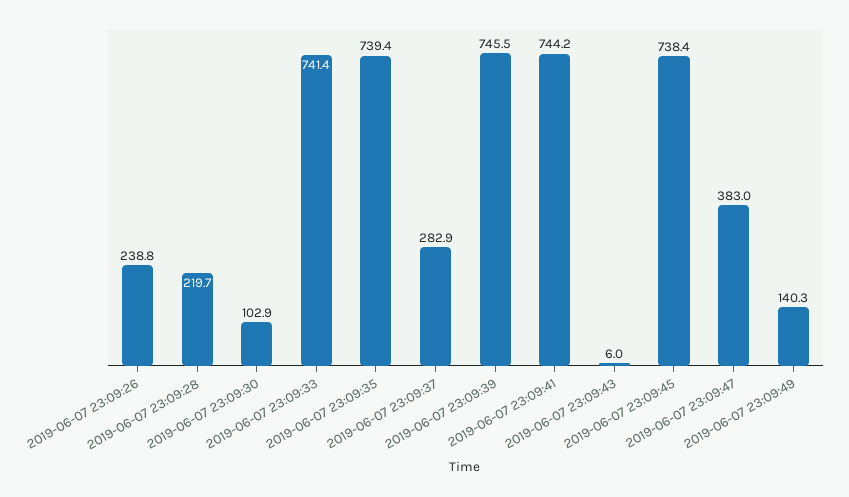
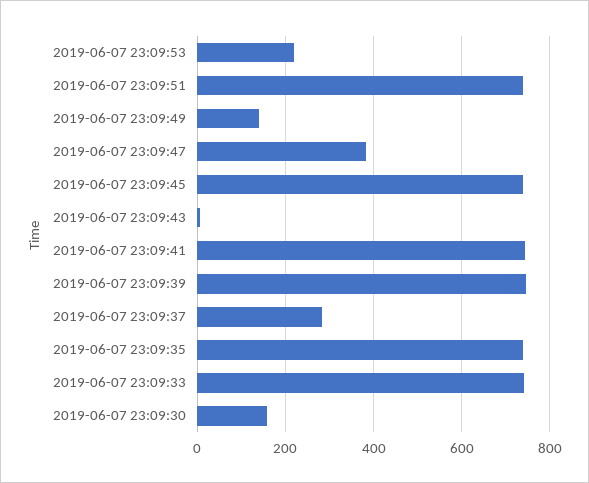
2019-06-07 23:09:26: 238.8 -> none
2019-06-07 23:09:28: 219.7 -> none
2019-06-07 23:09:30: 102.9 -> 160
2019-06-07 23:09:53: none -> 220
2019-06-07 23:09:51: none -> 740

